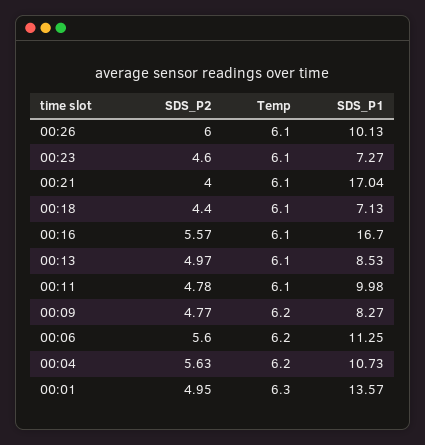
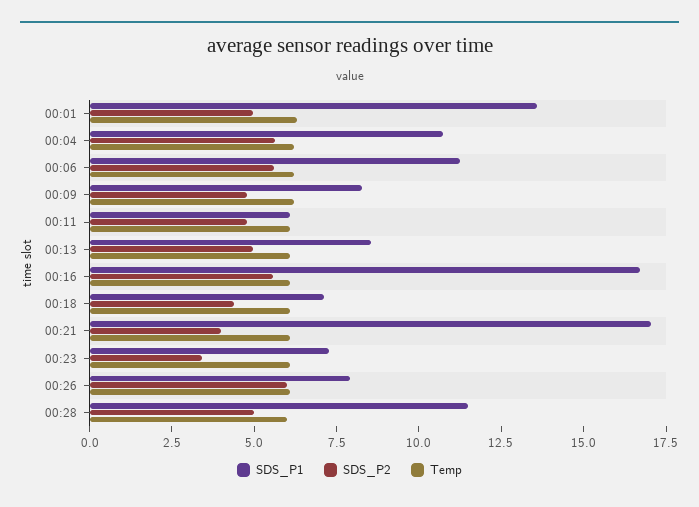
SDS_P1, 00:26: 10.13 -> 8
SDS_P2, 00:23: 4.6 -> 3.5
SDS_P1, 00:11: 9.98 -> 6
SDS_P1, 00:28: none -> 11.5
SDS_P2, 00:28: none -> 5
Temp, 00:28: none -> 6

